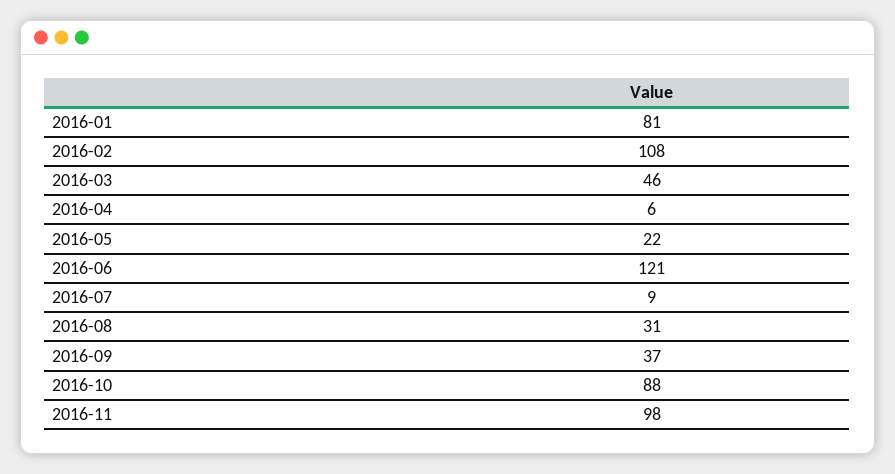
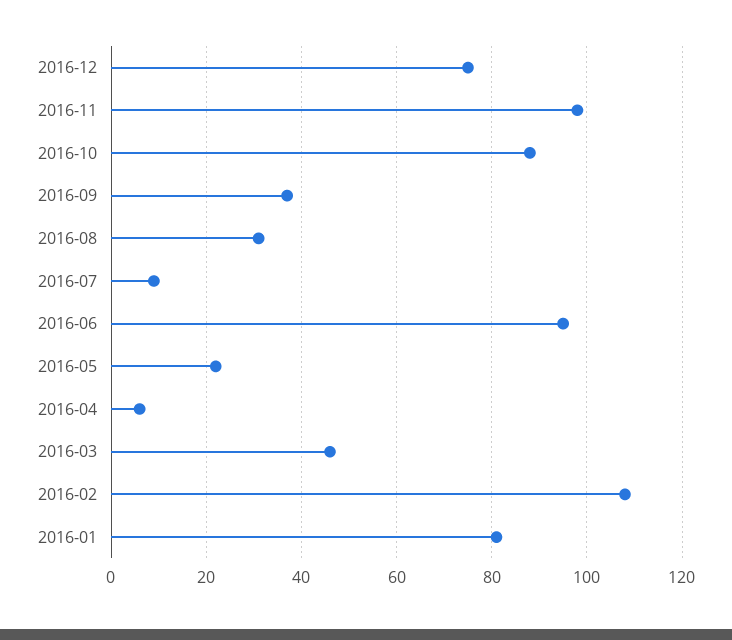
2016-06: 121 -> 95
2016-12: none -> 75

